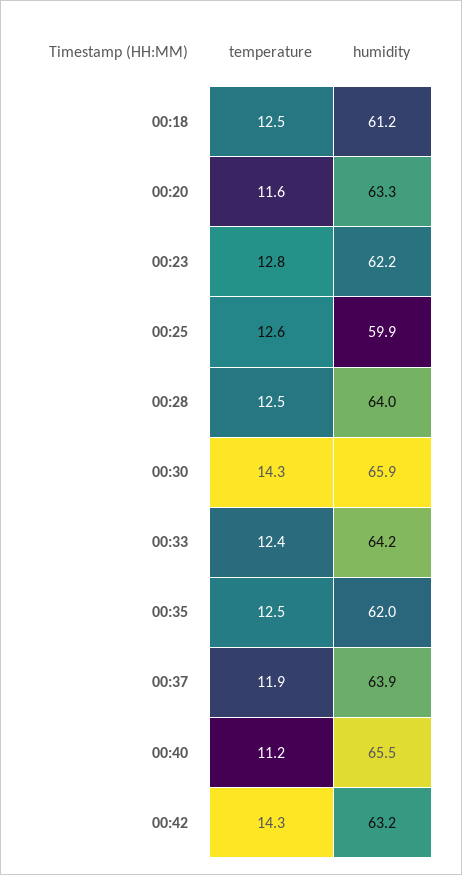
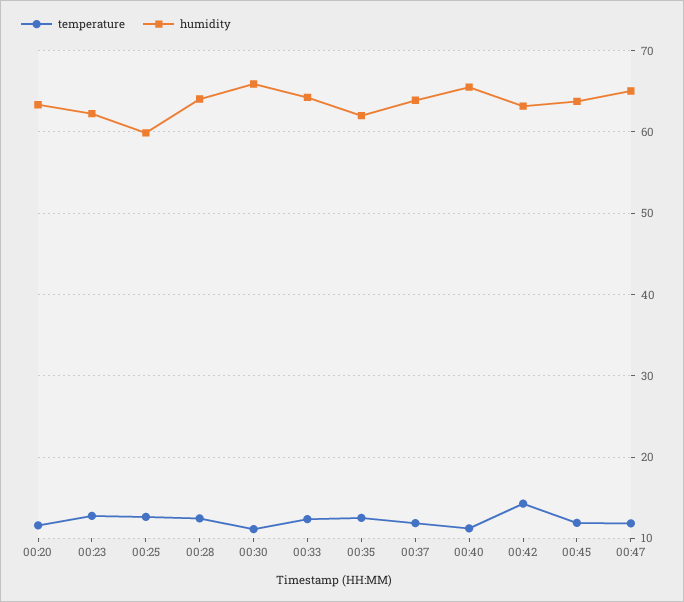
temperature, 00:18: 12.5 -> none
humidity, 00:18: 61.2 -> none
temperature, 00:30: 14.3 -> 11
temperature, 00:45: none -> 12
humidity, 00:45: none -> 64
temperature, 00:47: none -> 12
humidity, 00:47: none -> 65

